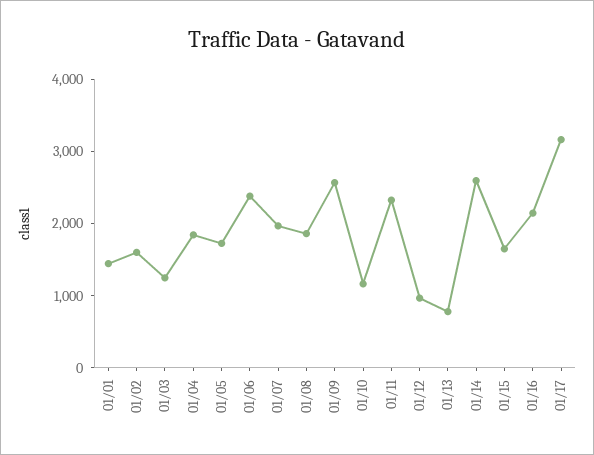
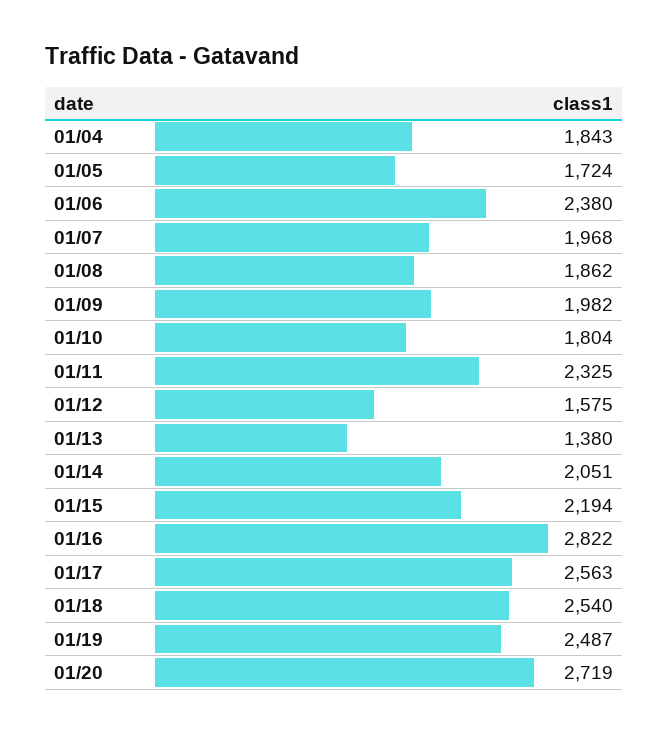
01/01: 1400 -> none
01/02: 1600 -> none
01/03: 1200 -> none
01/09: 2600 -> 1982
01/10: 1200 -> 1804
01/12: 1000 -> 1575
01/13: 800 -> 1380
01/14: 2600 -> 2051
01/15: 1600 -> 2194
01/16: 2200 -> 2822
01/17: 3200 -> 2563
01/18: none -> 2540
01/19: none -> 2487
01/20: none -> 2719

